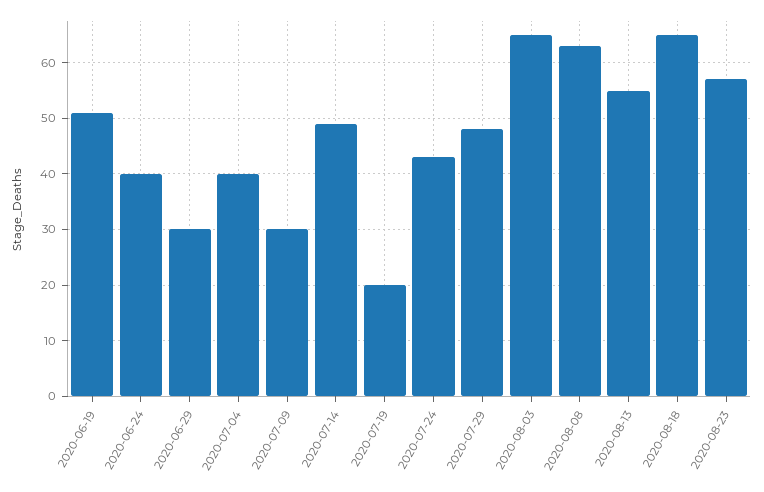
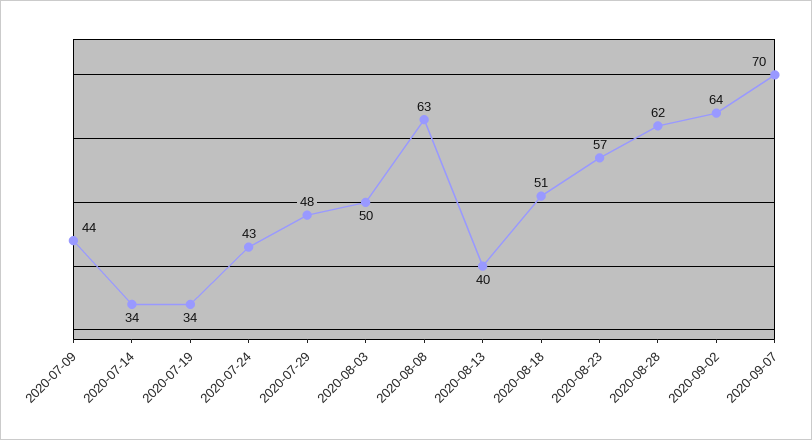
2020-06-19: 50 -> none
2020-06-24: 40 -> none
2020-06-29: 30 -> none
2020-07-04: 40 -> none
2020-07-09: 30 -> 44
2020-07-14: 50 -> 34
2020-07-19: 20 -> 34
2020-08-03: 65 -> 50
2020-08-13: 55 -> 40
2020-08-18: 65 -> 51
2020-08-28: none -> 62
2020-09-02: none -> 64
2020-09-07: none -> 70

